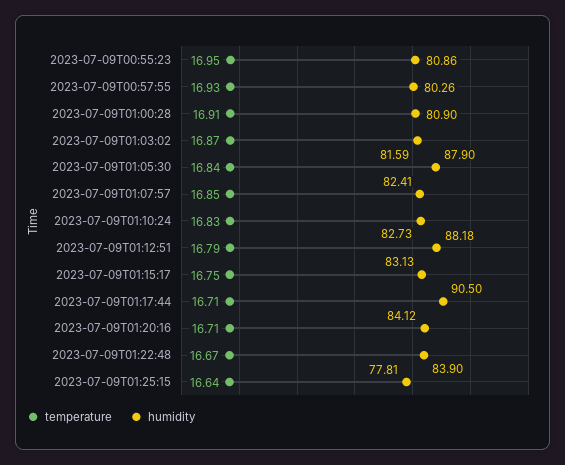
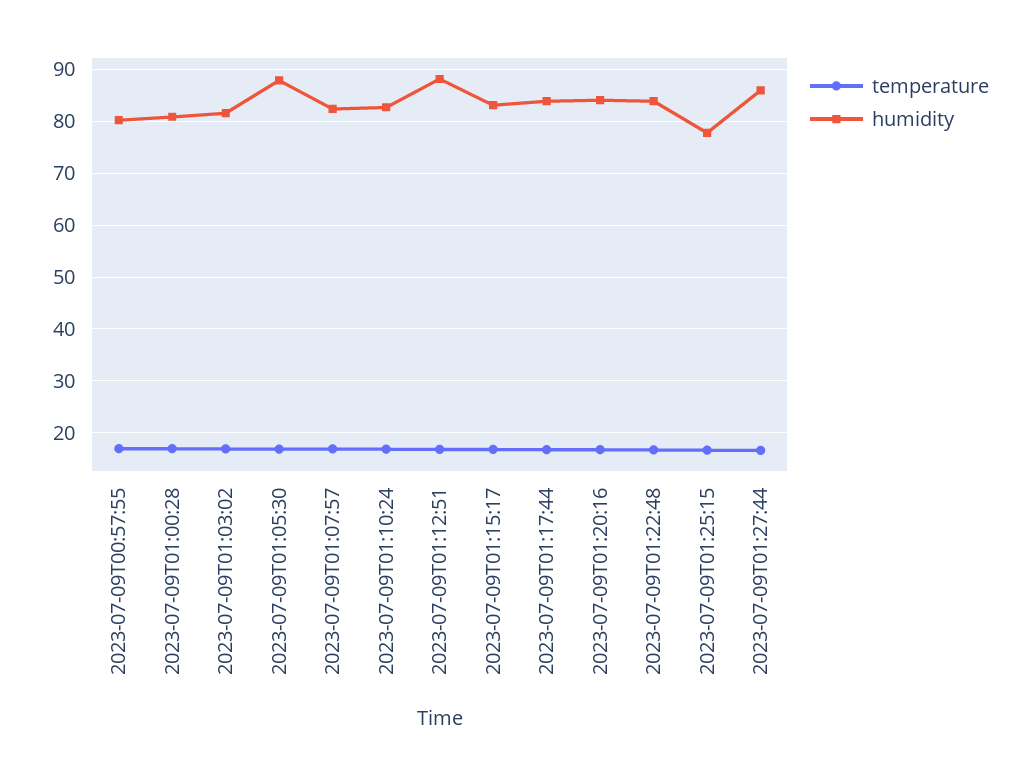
temperature, 2023-07-09T00:55:23: 16.95 -> none
humidity, 2023-07-09T00:55:23: 80.86 -> none
humidity, 2023-07-09T01:17:44: 90.5 -> 84
temperature, 2023-07-09T01:27:44: none -> 16
humidity, 2023-07-09T01:27:44: none -> 86

